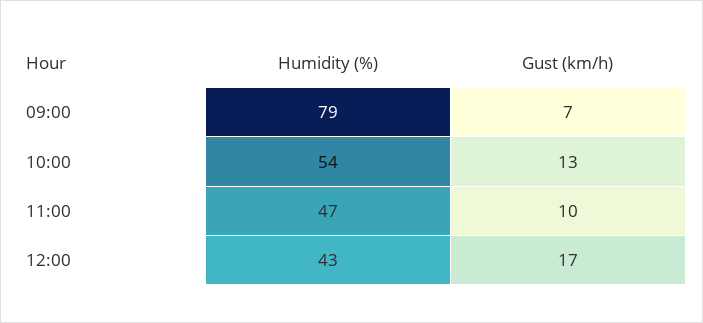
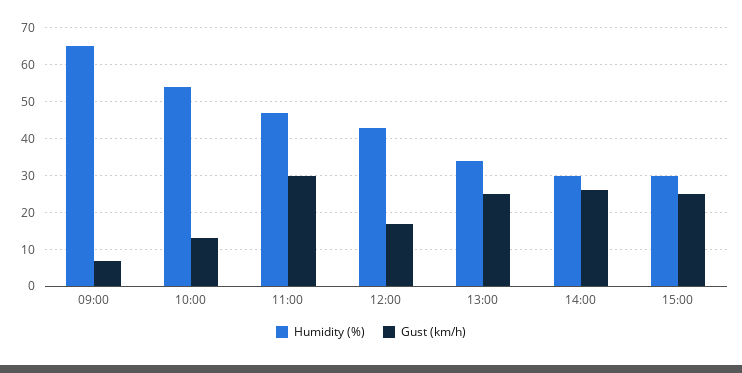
Humidity (%), 09:00: 79 -> 65
Gust (km/h), 11:00: 10 -> 30
Humidity (%), 13:00: none -> 35
Gust (km/h), 13:00: none -> 25
Humidity (%), 14:00: none -> 30
Gust (km/h), 14:00: none -> 25
Humidity (%), 15:00: none -> 30
Gust (km/h), 15:00: none -> 25

